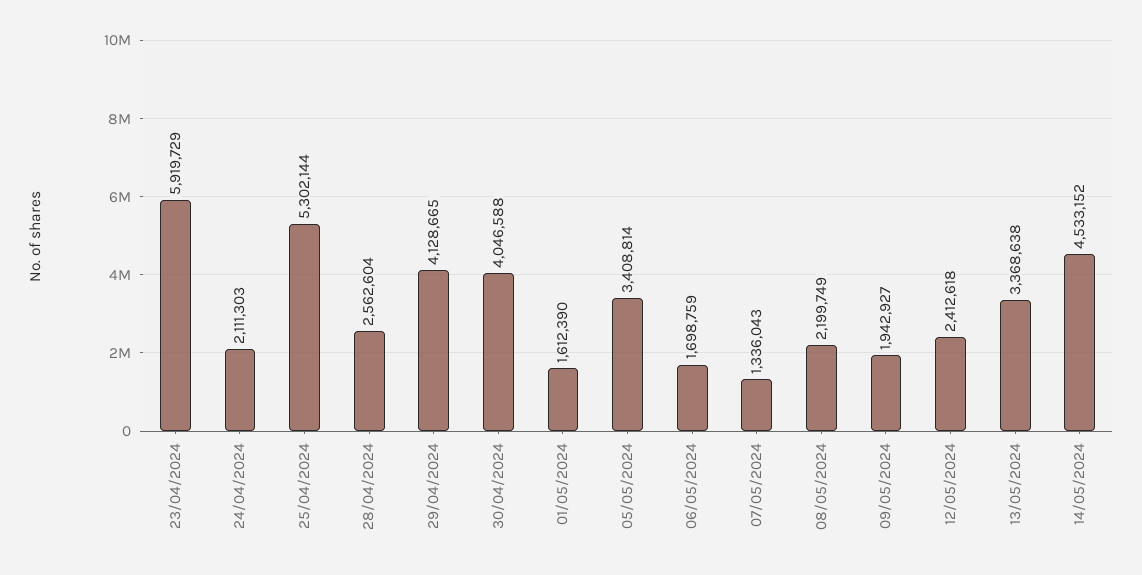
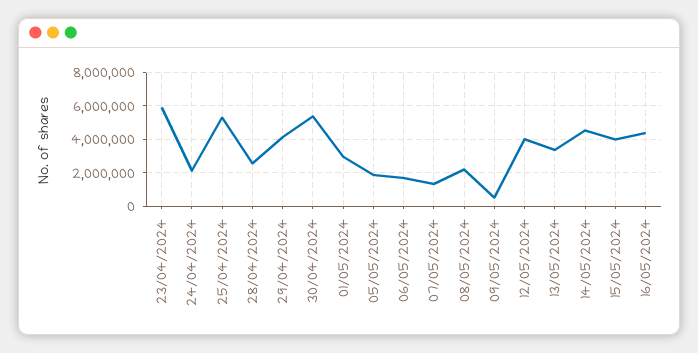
30/04/2024: 4046588 -> 5500000
01/05/2024: 1612390 -> 3000000
05/05/2024: 3408814 -> 2000000
09/05/2024: 1942927 -> 500000
12/05/2024: 2412618 -> 4000000
15/05/2024: none -> 4000000
16/05/2024: none -> 4500000

